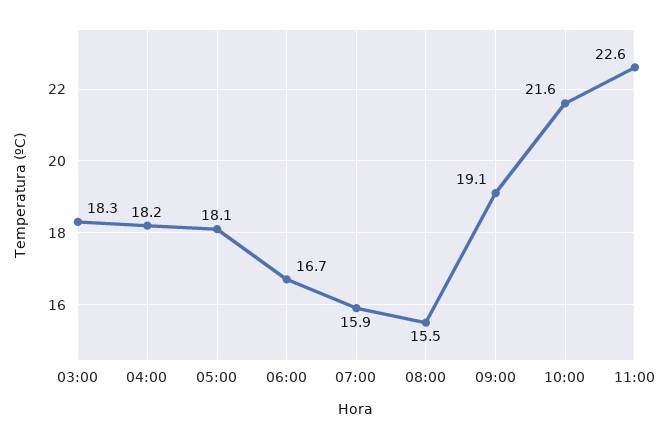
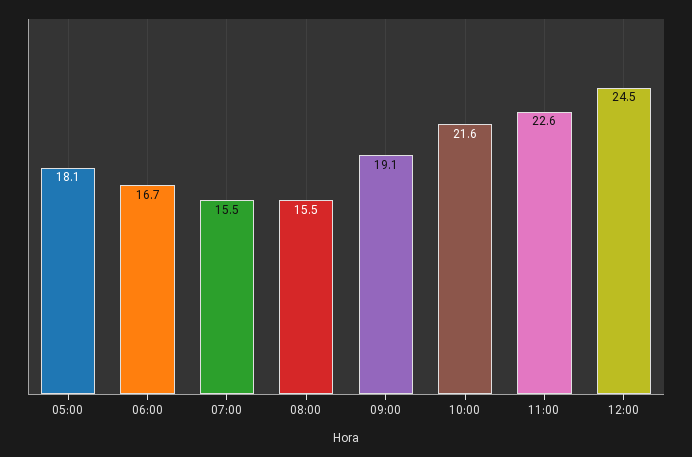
03:00: 18.3 -> none
04:00: 18.2 -> none
07:00: 15.9 -> 15.5
12:00: none -> 24.5

